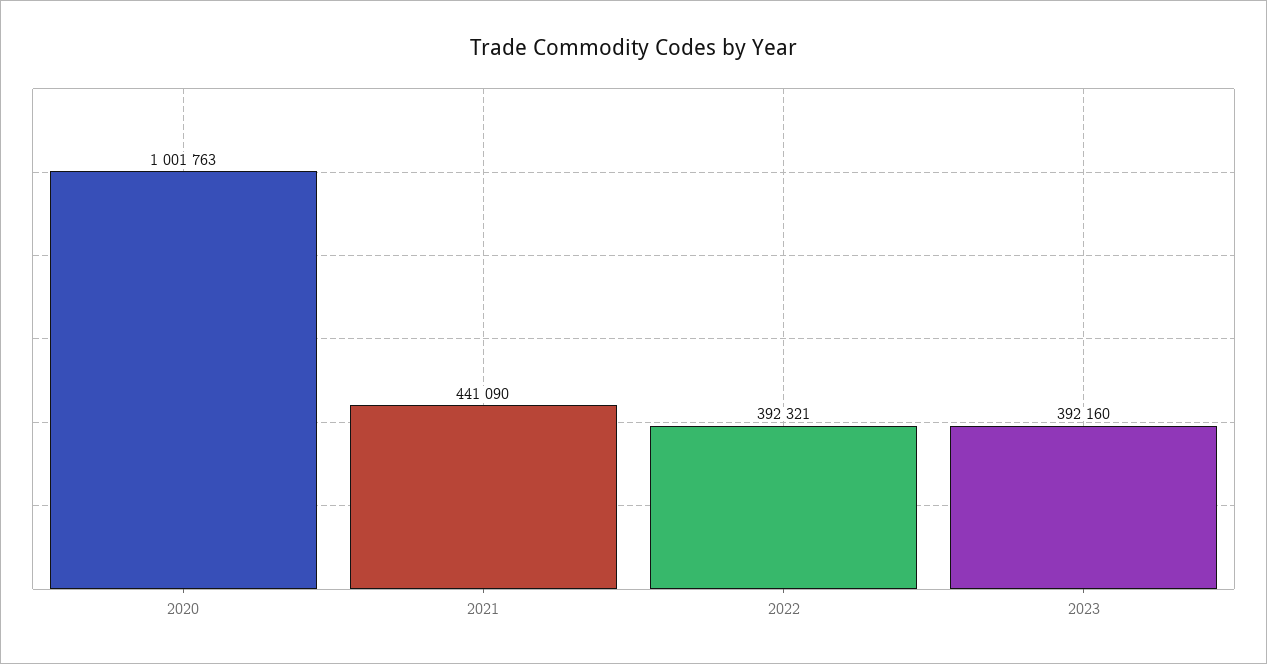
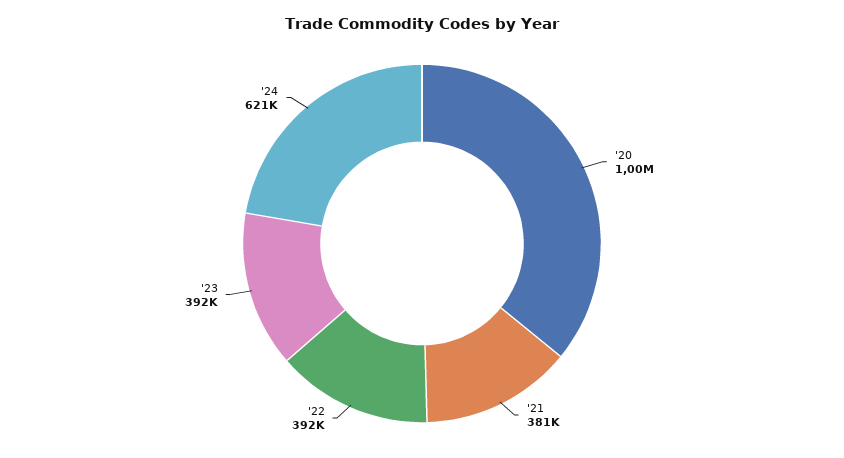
2021: 441090 -> 381000
'24: none -> 621000

